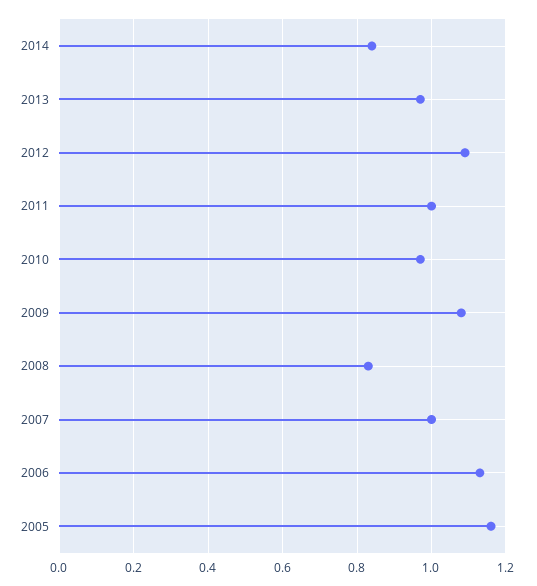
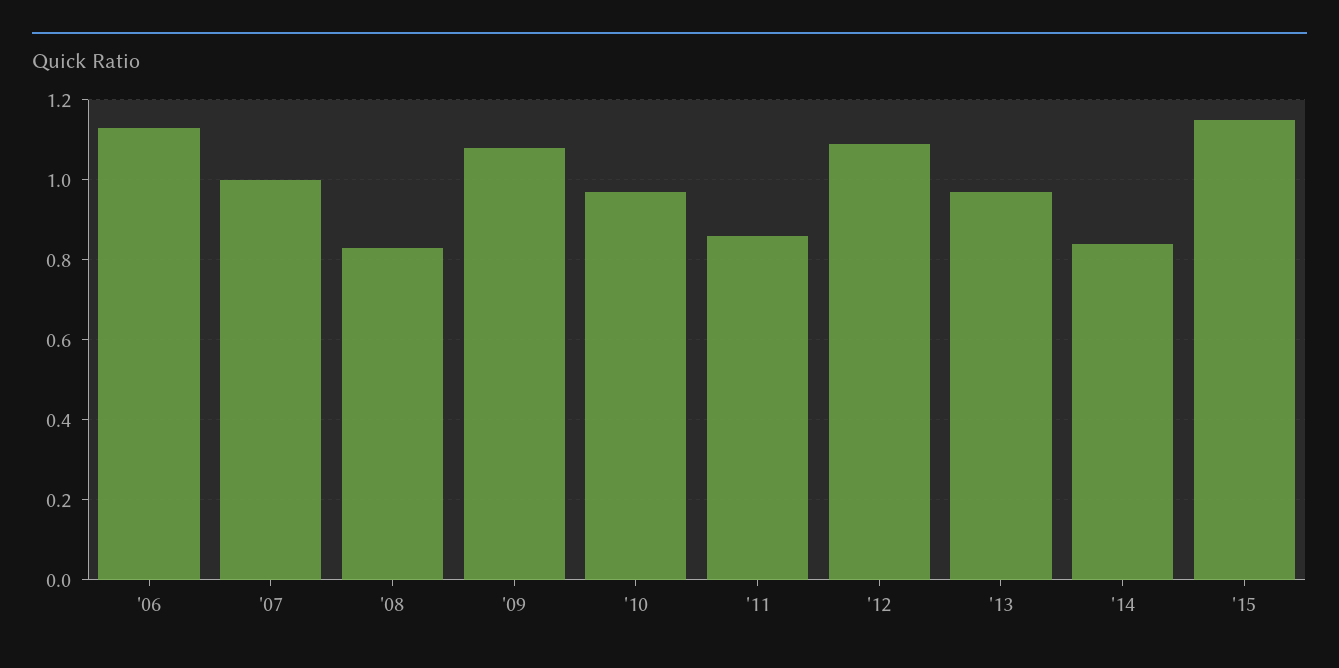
2011: 1 -> 0.85
2005: 1.15 -> none
'15: none -> 1.15

